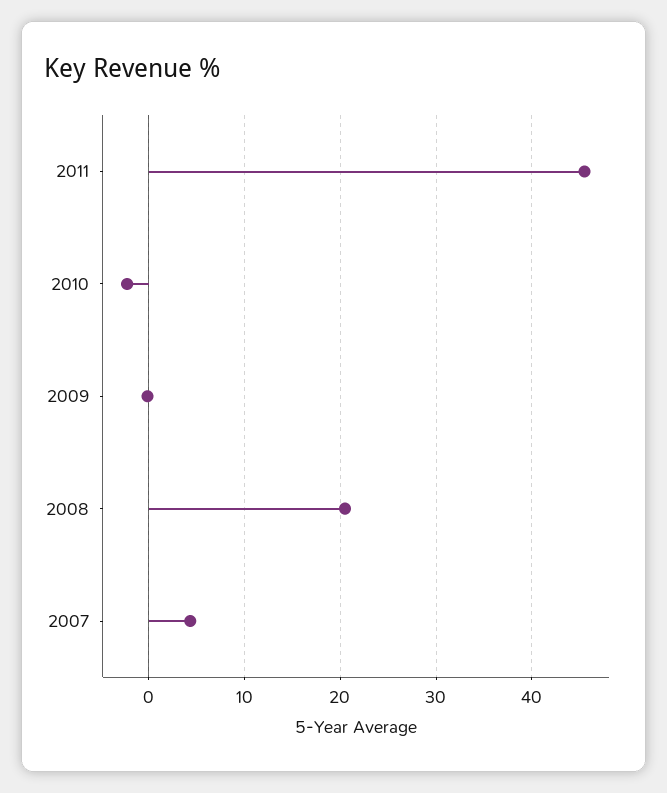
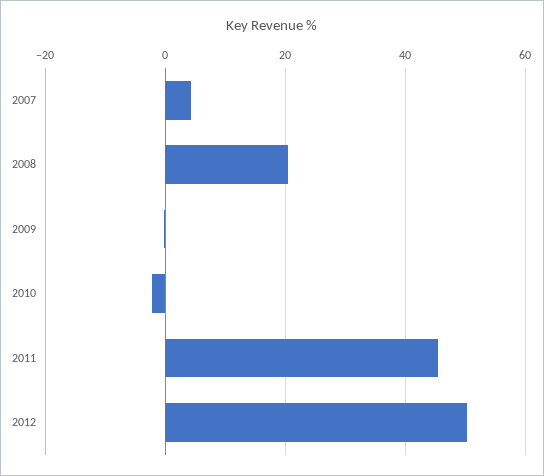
2012: none -> 50

